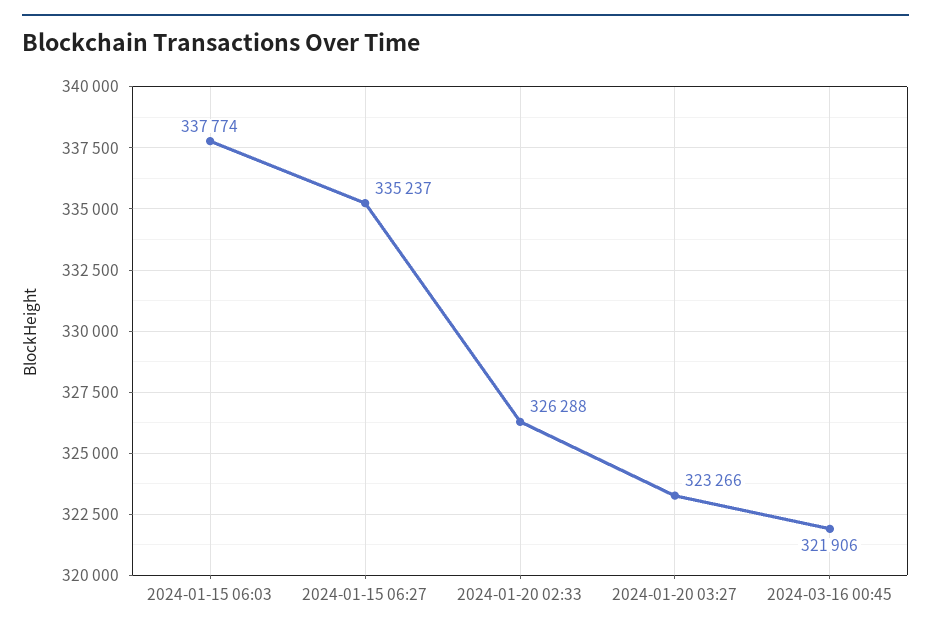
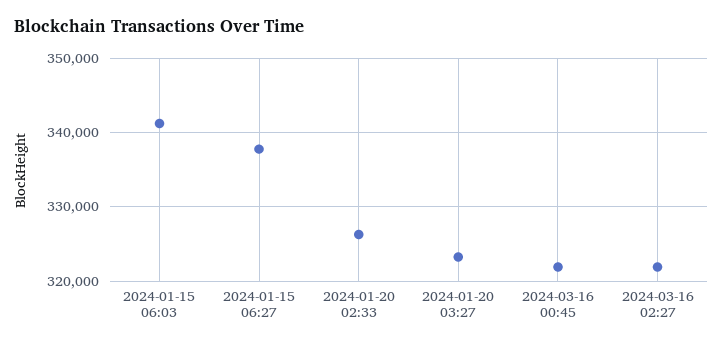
2024-01-15 06:03: 337774 -> 341000
2024-01-15 06:27: 335237 -> 338000
2024-03-16 02:27: none -> 322000

